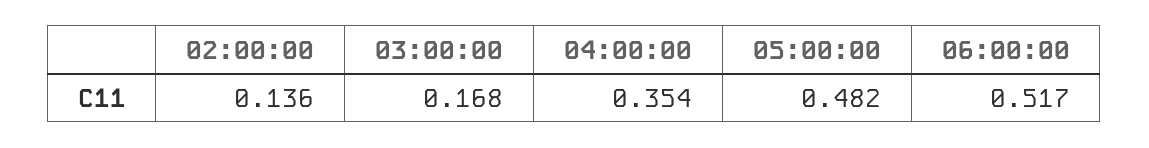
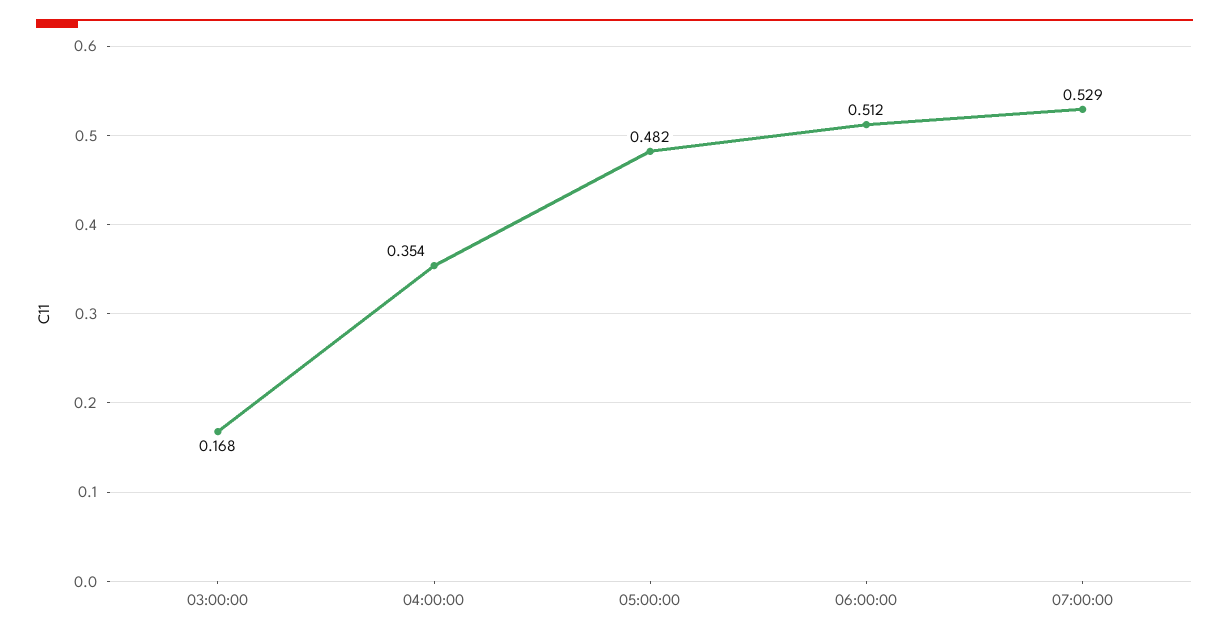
02:00:00: 0.136 -> none
06:00:00: 0.517 -> 0.512
07:00:00: none -> 0.529

